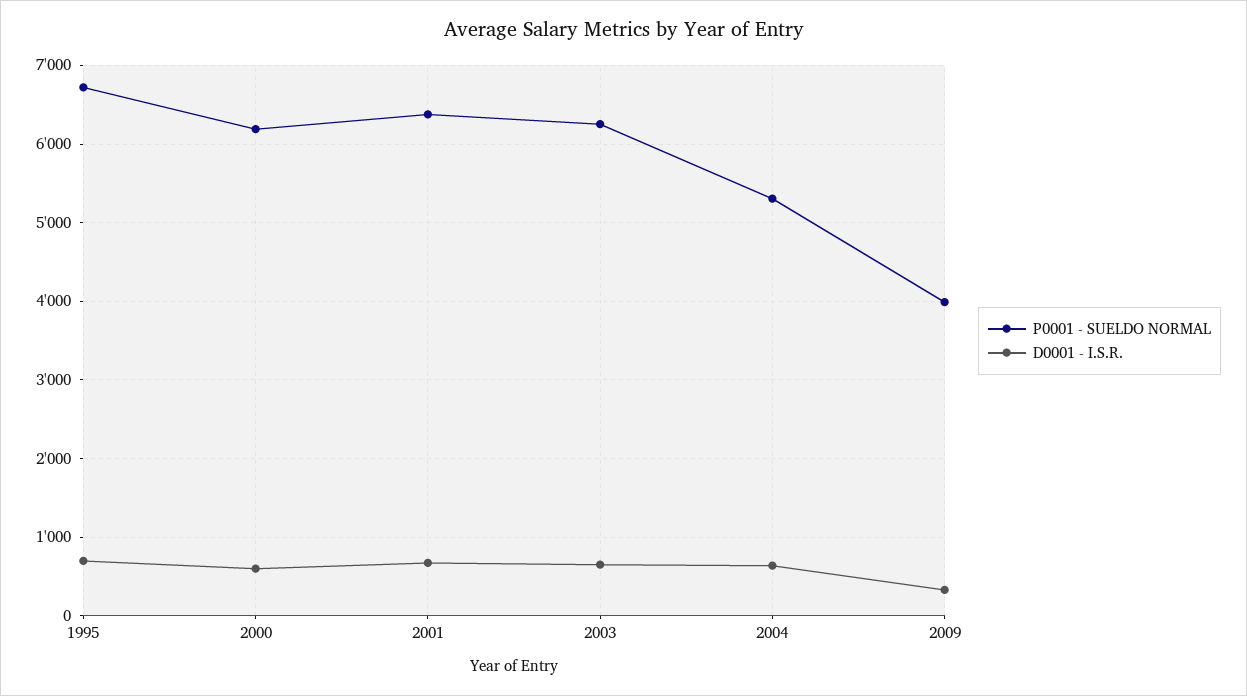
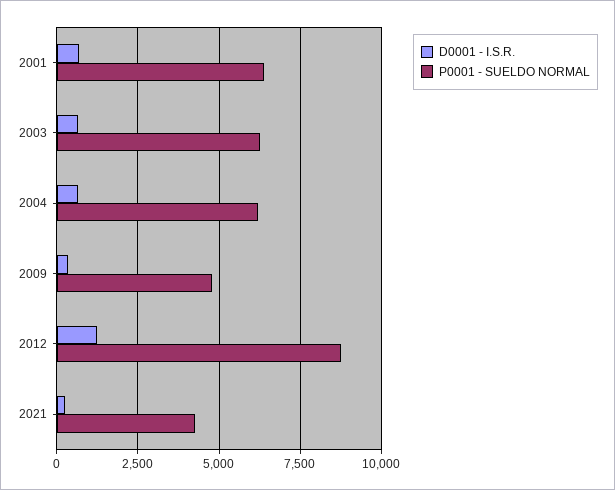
P0001 - SUELDO NORMAL, 1995: 6700 -> none
D0001 - I.S.R., 1995: 700 -> none
P0001 - SUELDO NORMAL, 2000: 6200 -> none
D0001 - I.S.R., 2000: 600 -> none
P0001 - SUELDO NORMAL, 2004: 5300 -> 6250
P0001 - SUELDO NORMAL, 2009: 4000 -> 4750
D0001 - I.S.R., 2012: none -> 1250
P0001 - SUELDO NORMAL, 2012: none -> 8750
D0001 - I.S.R., 2021: none -> 250
P0001 - SUELDO NORMAL, 2021: none -> 4250

